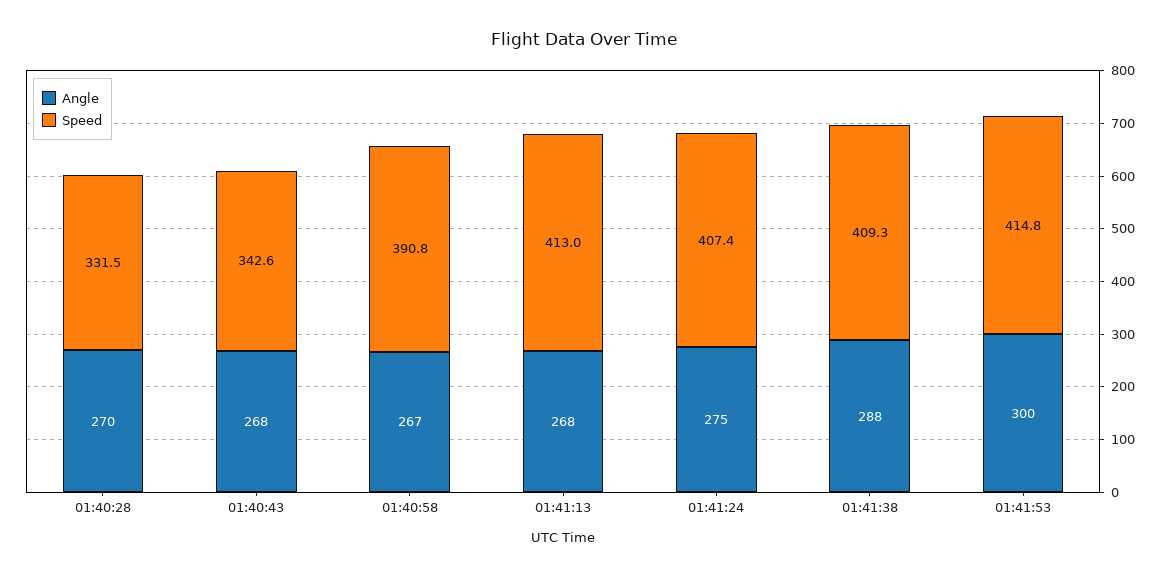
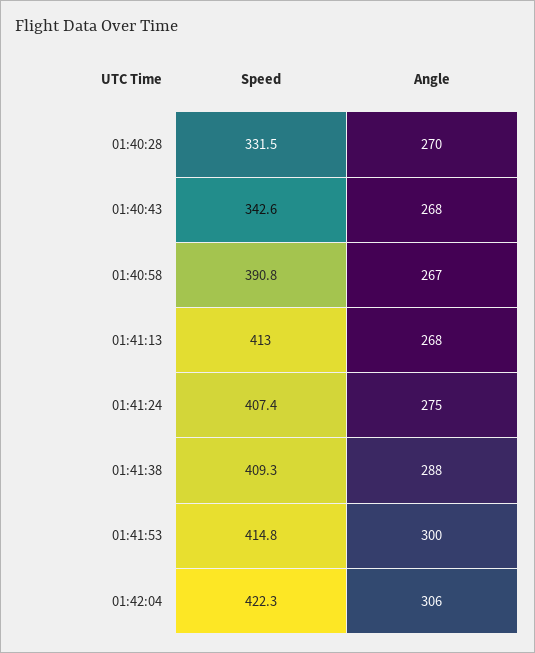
Speed, 01:42:04: none -> 422.3
Angle, 01:42:04: none -> 306

